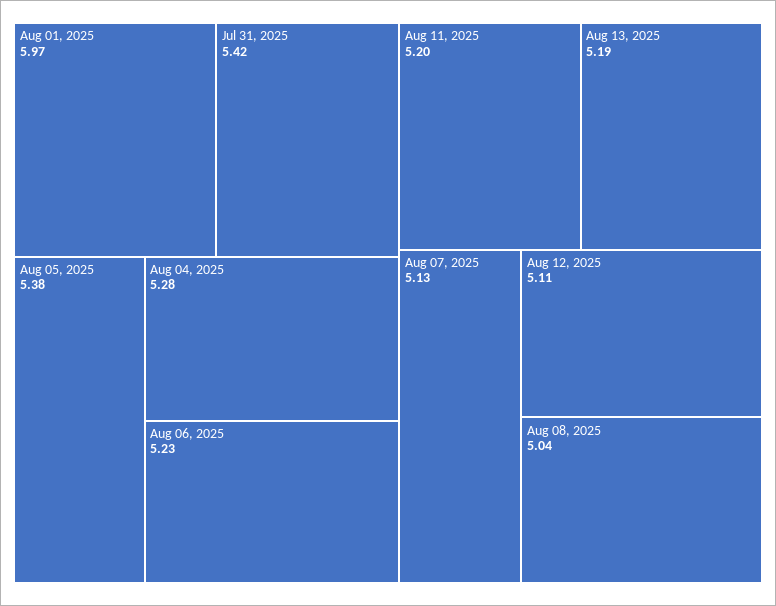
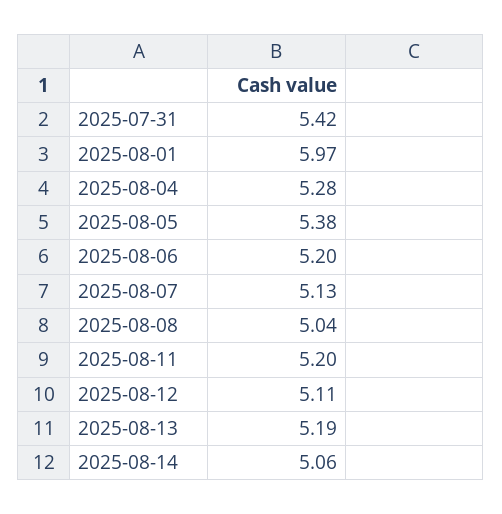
Aug 06, 2025: 5.23 -> 5.2
2025-08-14: none -> 5.06

